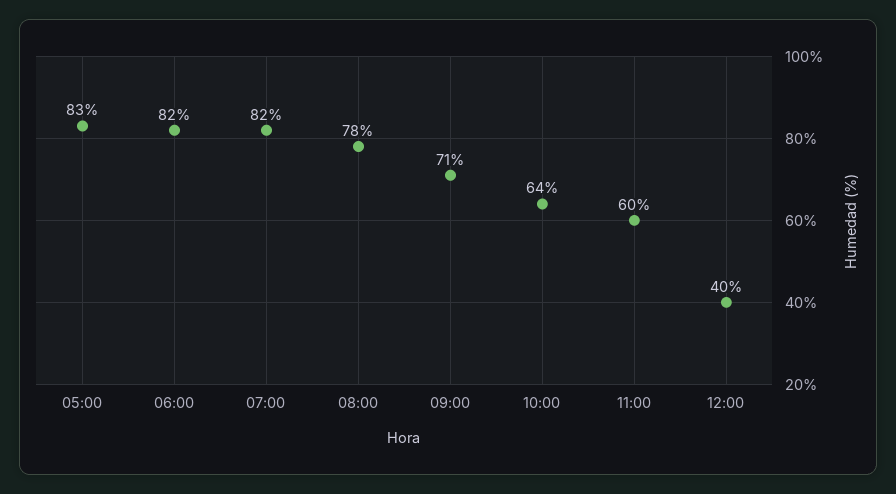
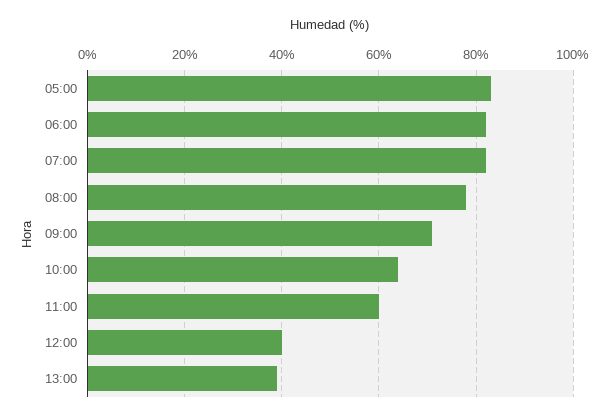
13:00: none -> 40

